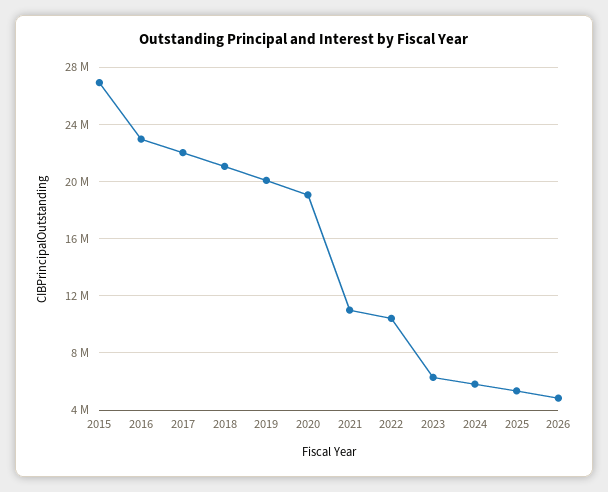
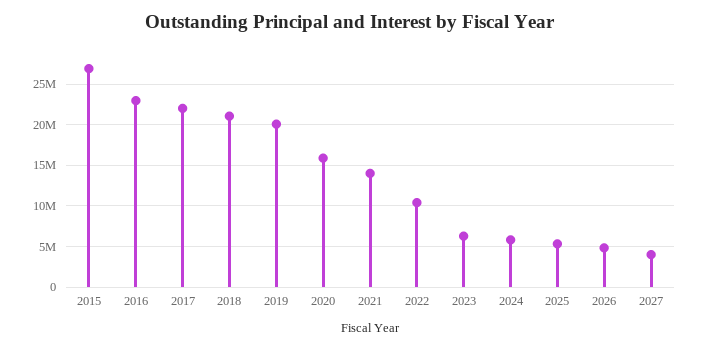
2020: 19000000 -> 16000000
2021: 11000000 -> 14000000
2027: none -> 4000000

